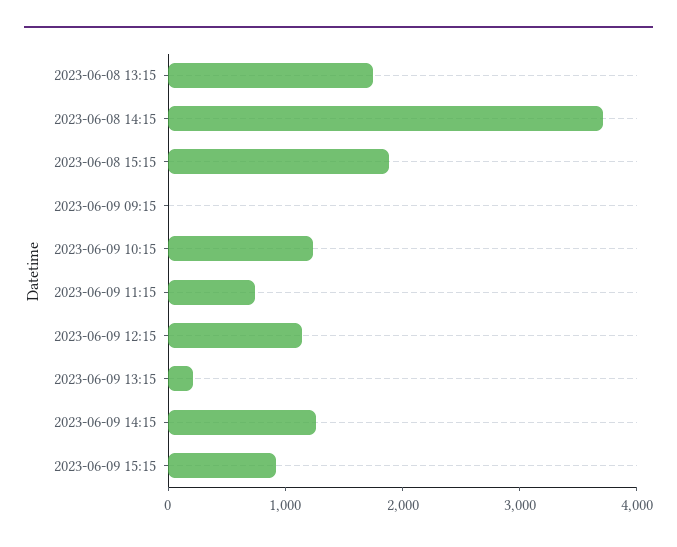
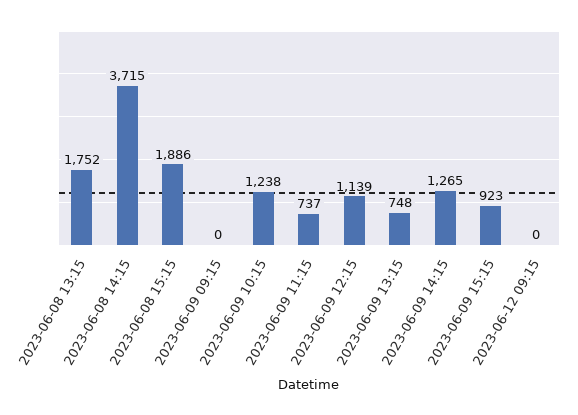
2023-06-09 13:15: 200 -> 748
2023-06-12 09:15: none -> 0

